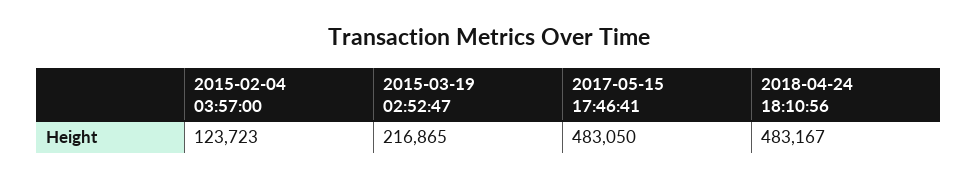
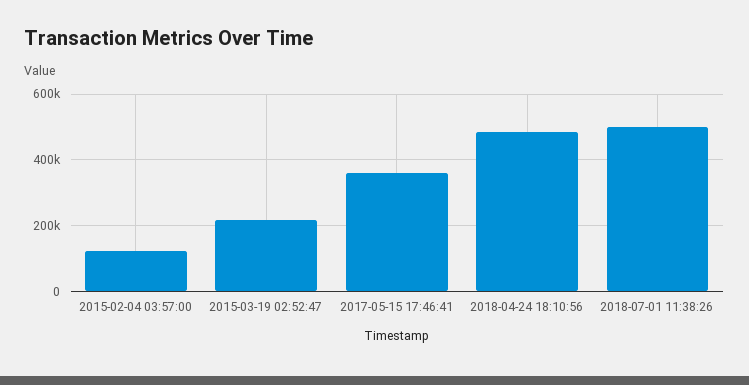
2017-05-15 17:46:41: 483050 -> 360000
2018-07-01 11:38:26: none -> 500000

